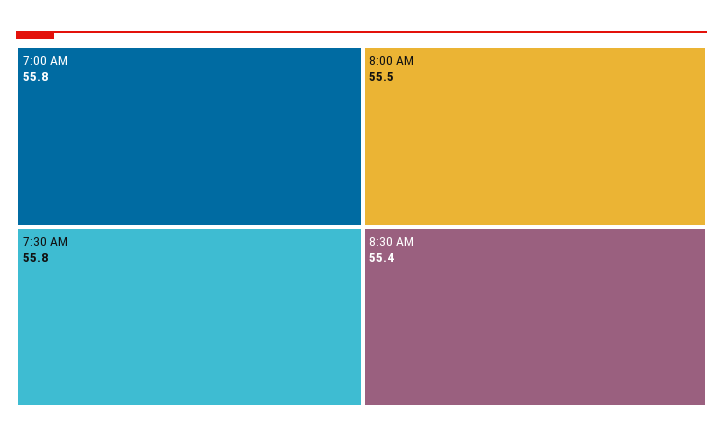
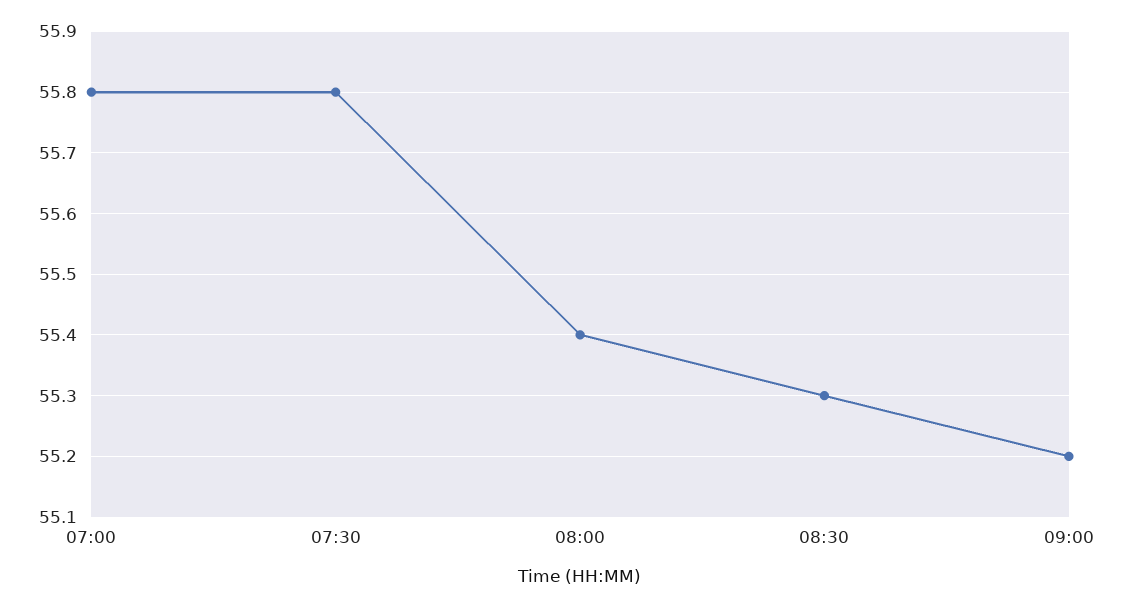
8:00 AM: 55.5 -> 55.4
8:30 AM: 55.4 -> 55.3
09:00: none -> 55.2

